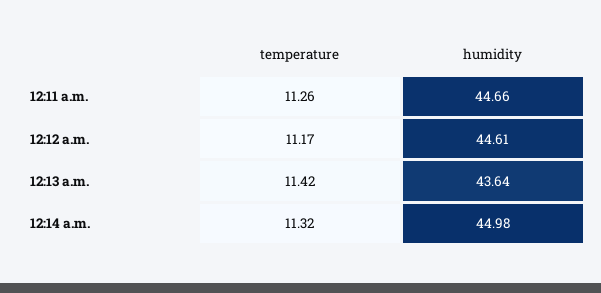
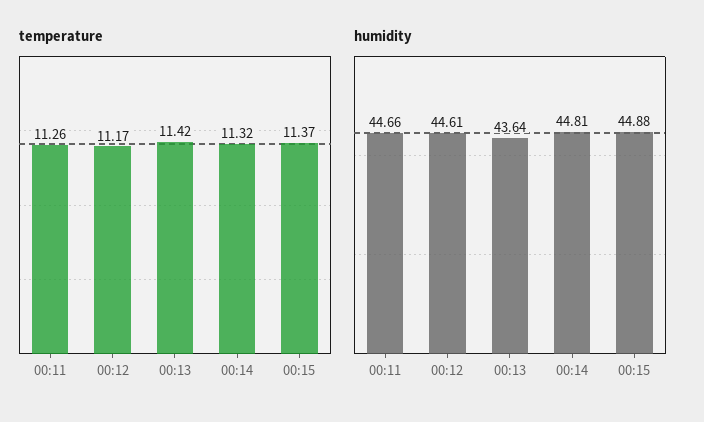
humidity, 12:14 a.m.: 44.98 -> 44.81
temperature, 00:15: none -> 11.37
humidity, 00:15: none -> 44.88

